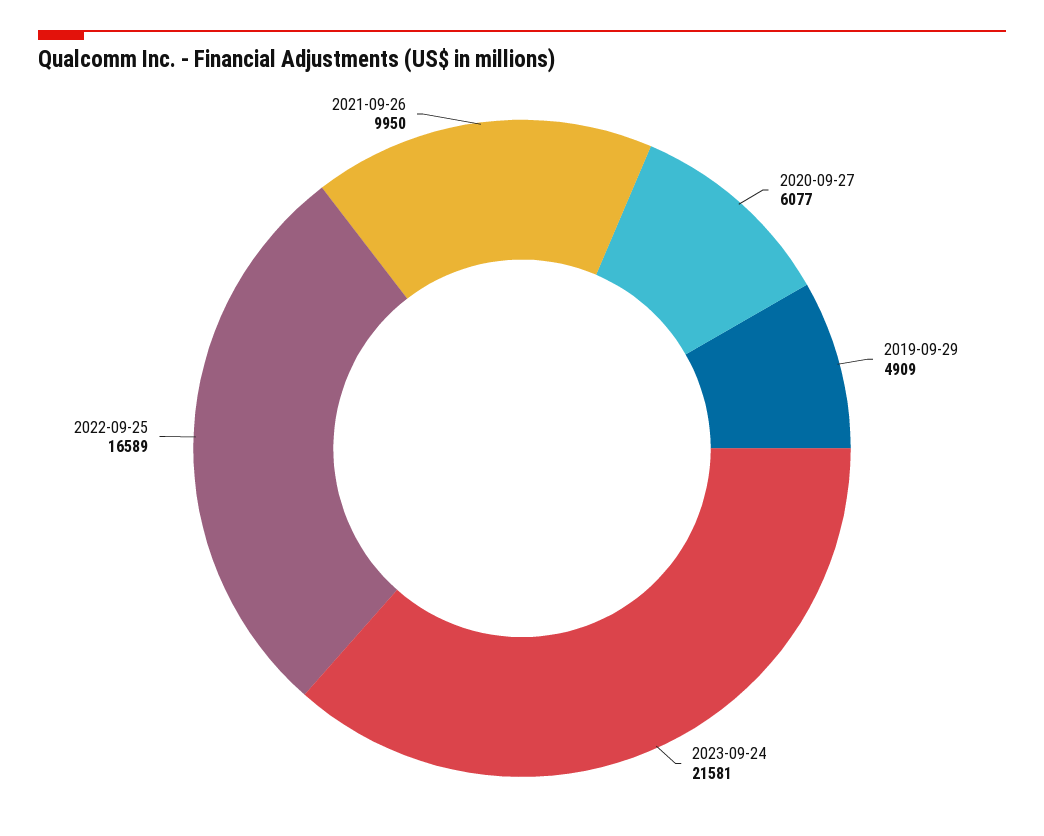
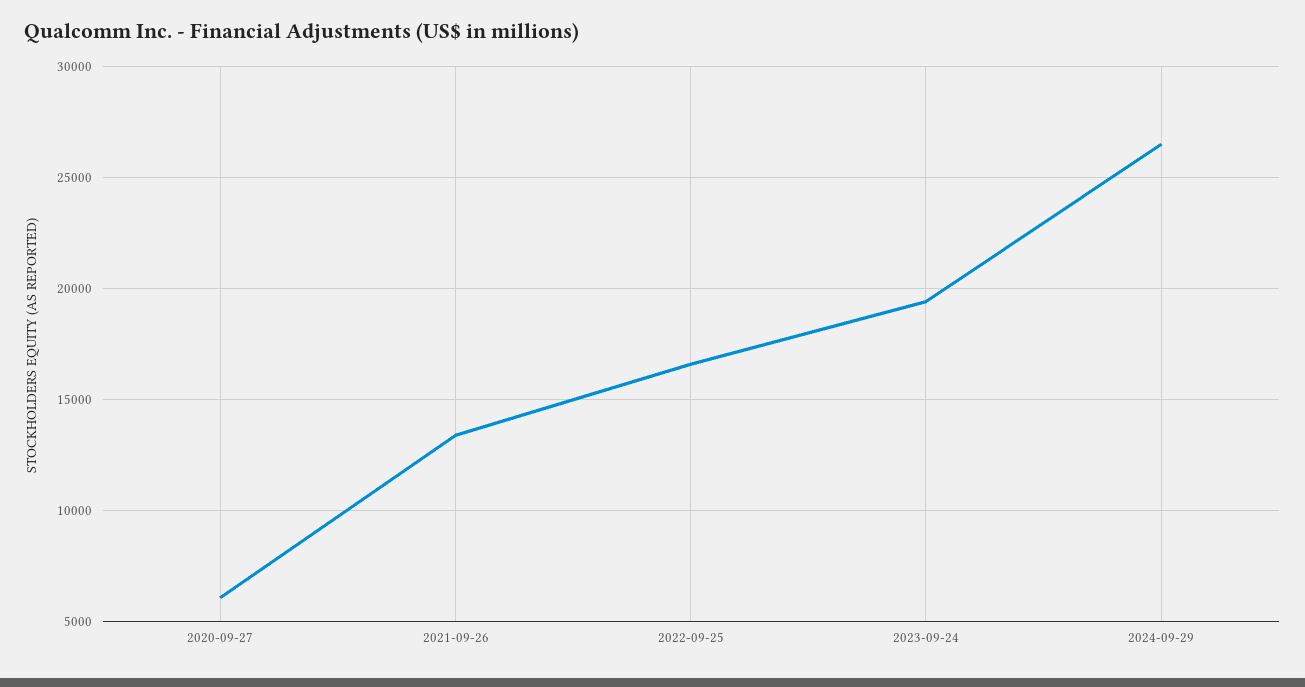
2019-09-29: 4909 -> none
2023-09-24: 21581 -> 19500
2021-09-26: 9950 -> 13500
2024-09-29: none -> 26500

